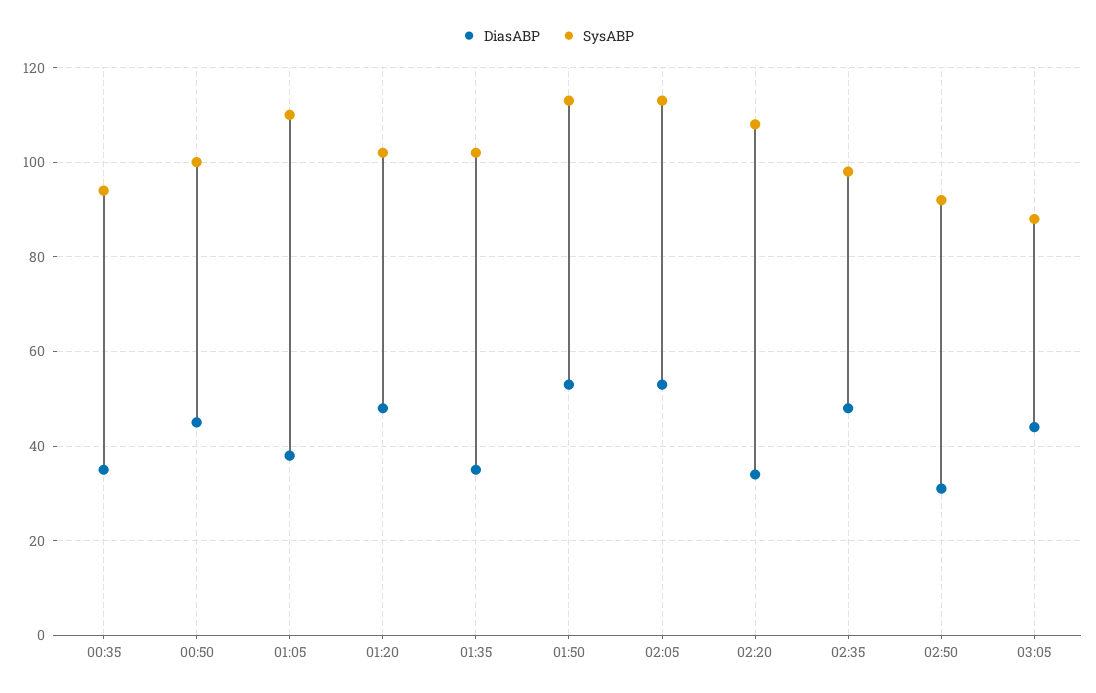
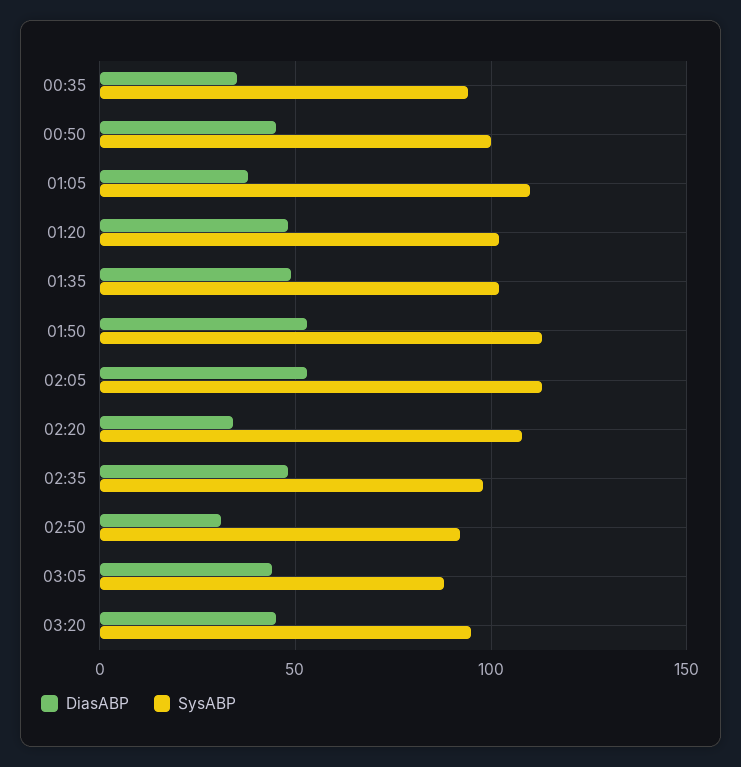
DiasABP, 01:35: 35 -> 50
DiasABP, 03:20: none -> 45
SysABP, 03:20: none -> 95

